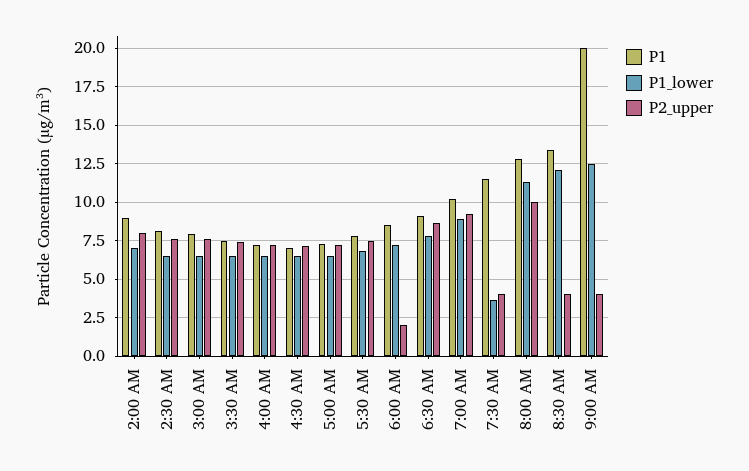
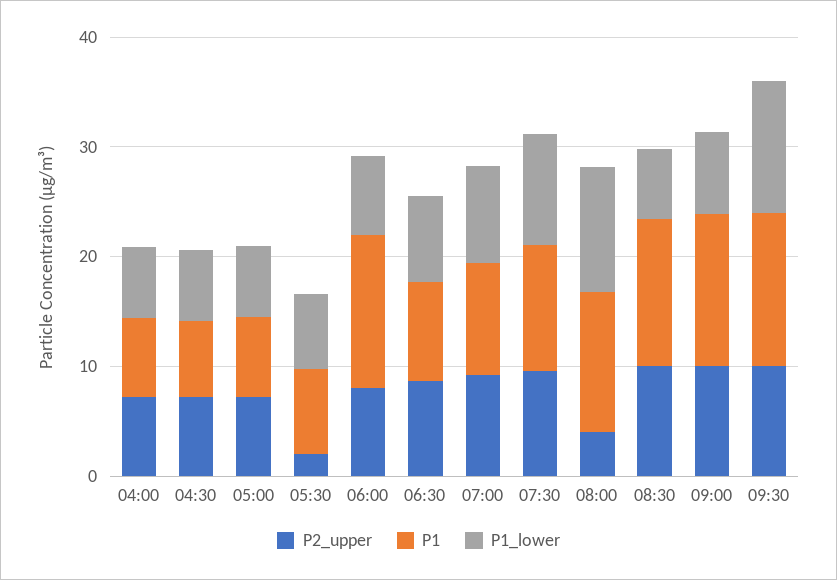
P1, 2:00 AM: 9 -> none
P1_lower, 2:00 AM: 7 -> none
P2_upper, 2:00 AM: 8 -> none
P1, 2:30 AM: 8 -> none
P1_lower, 2:30 AM: 6.5 -> none
P2_upper, 2:30 AM: 7.5 -> none
P1, 3:00 AM: 8 -> none
P1_lower, 3:00 AM: 6.5 -> none
P2_upper, 3:00 AM: 7.5 -> none
P1, 3:30 AM: 7.5 -> none
P1_lower, 3:30 AM: 6.5 -> none
P2_upper, 3:30 AM: 7.5 -> none
P2_upper, 5:30 AM: 7.5 -> 2
P1, 6:00 AM: 8.5 -> 14
P2_upper, 6:00 AM: 2 -> 8
P1_lower, 7:30 AM: 3.5 -> 10
P2_upper, 7:30 AM: 4 -> 10
P2_upper, 8:00 AM: 10 -> 4
P1_lower, 8:30 AM: 12 -> 6
P2_upper, 8:30 AM: 4 -> 10
P1, 9:00 AM: 20 -> 14
P1_lower, 9:00 AM: 12.5 -> 8
P2_upper, 9:00 AM: 4 -> 10
P2_upper, 09:30: none -> 10
P1, 09:30: none -> 14
P1_lower, 09:30: none -> 12

